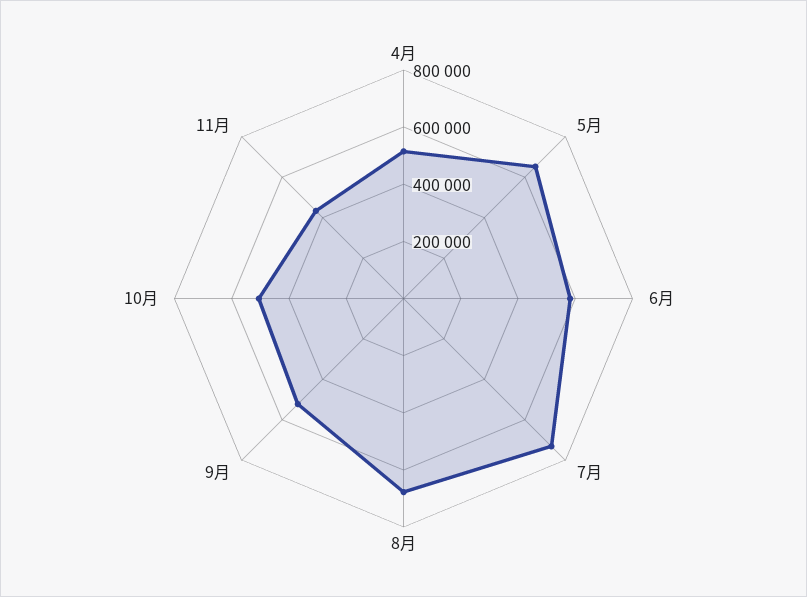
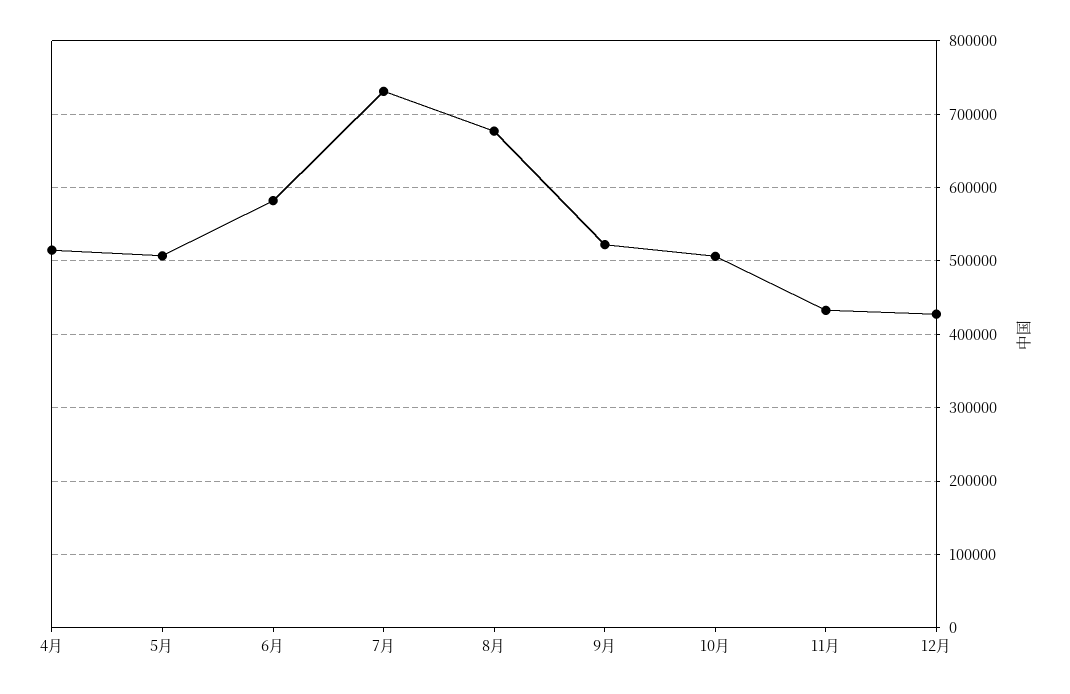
5月: 650000 -> 510000
12月: none -> 430000

